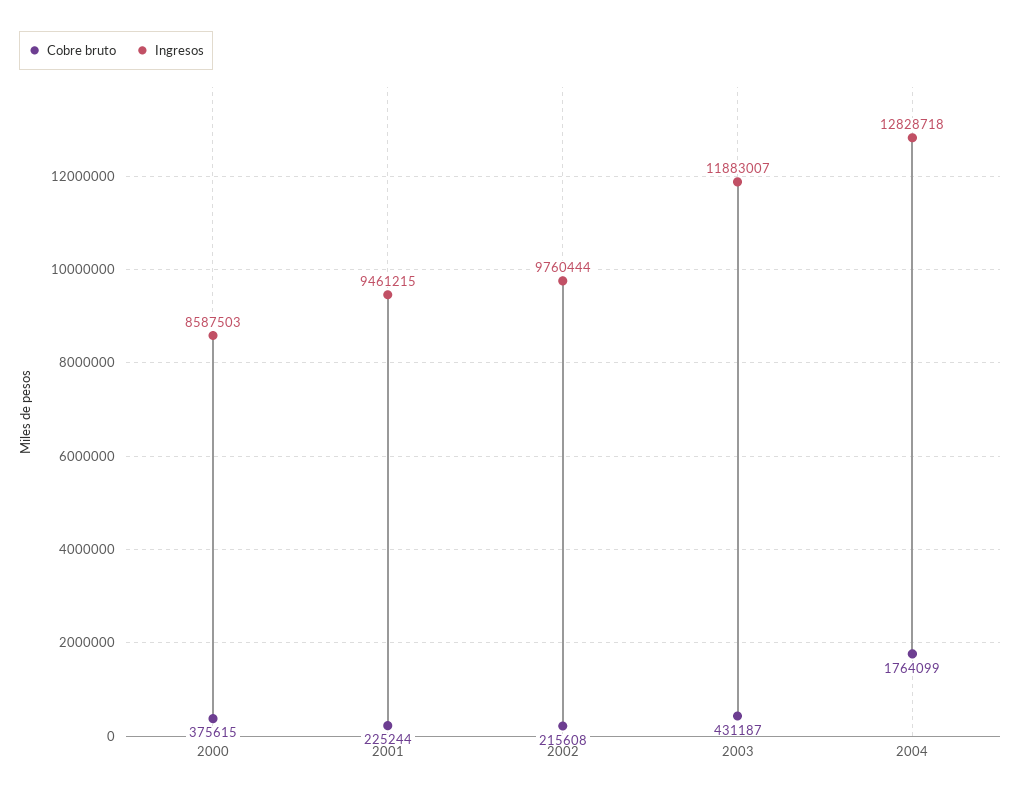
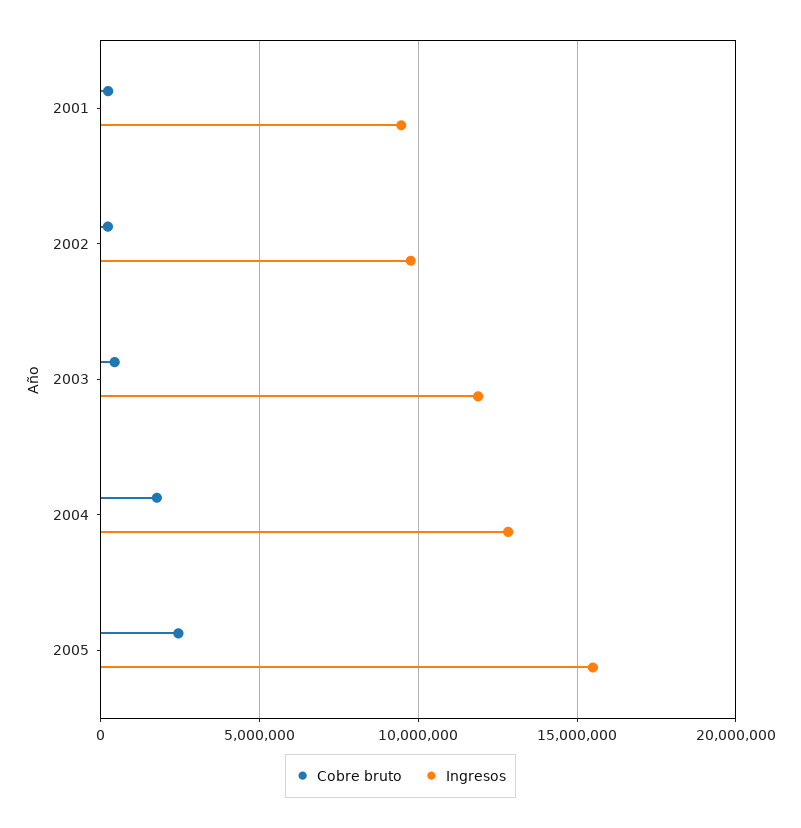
Cobre bruto, 2000: 375615 -> none
Ingresos, 2000: 8587503 -> none
Cobre bruto, 2005: none -> 2500000
Ingresos, 2005: none -> 15500000

